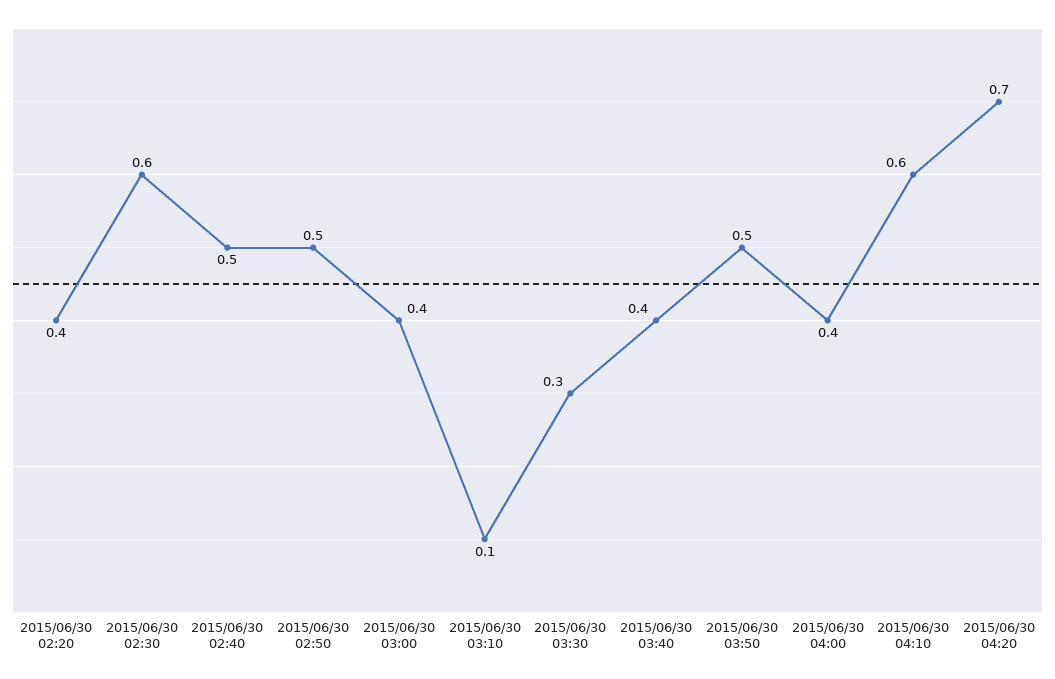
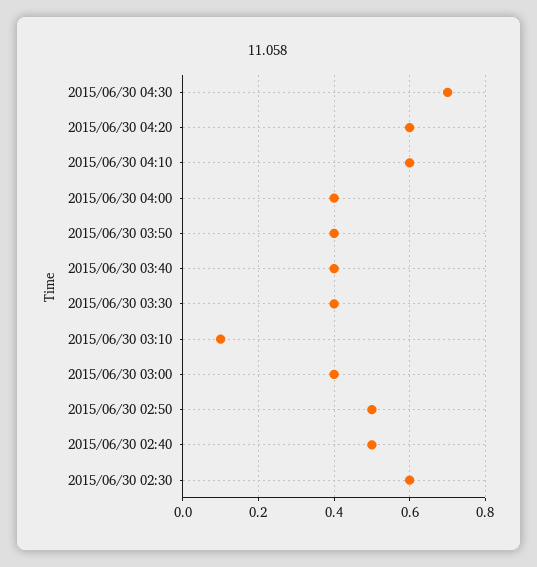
2015/06/30 02:20: 0.4 -> none
2015/06/30 03:30: 0.3 -> 0.4
2015/06/30 03:50: 0.5 -> 0.4
2015/06/30 04:20: 0.7 -> 0.6
2015/06/30 04:30: none -> 0.7

